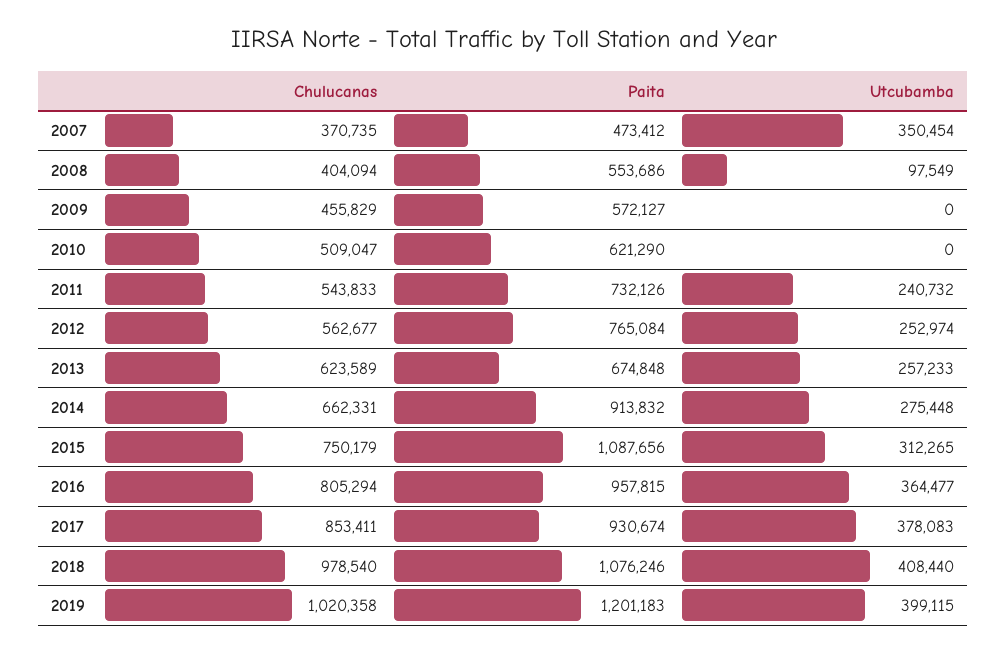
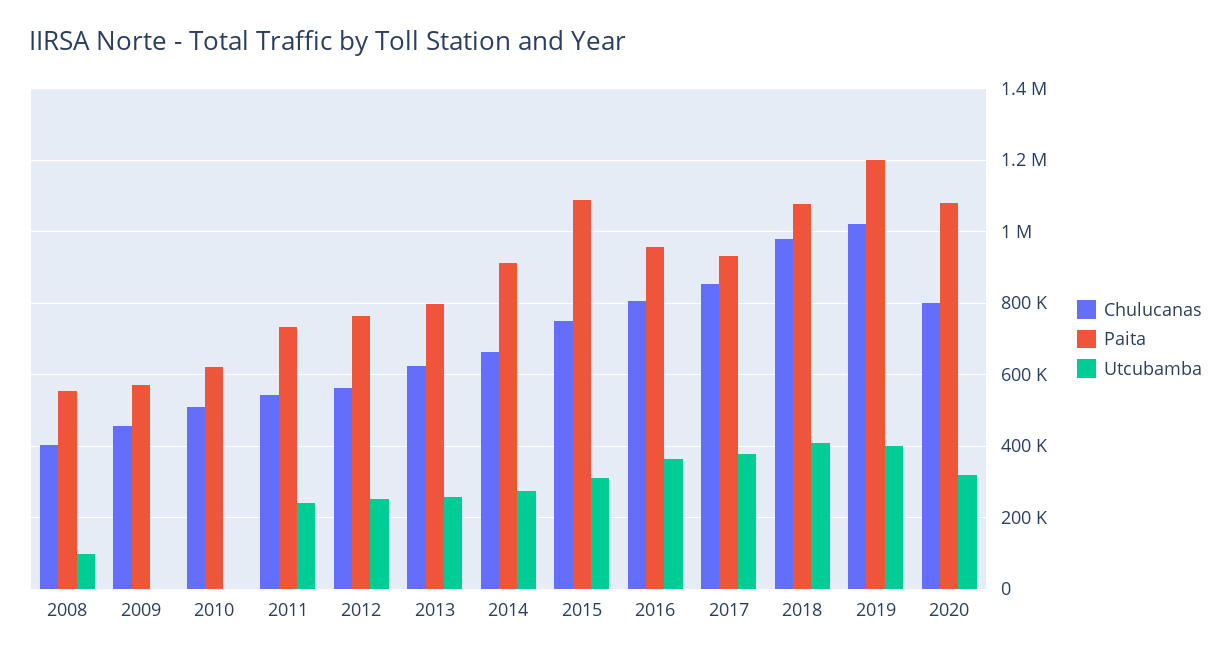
Chulucanas, 2007: 370735 -> none
Paita, 2007: 473412 -> none
Utcubamba, 2007: 350454 -> none
Paita, 2013: 674848 -> 800000
Chulucanas, 2020: none -> 800000
Paita, 2020: none -> 1080000
Utcubamba, 2020: none -> 320000

